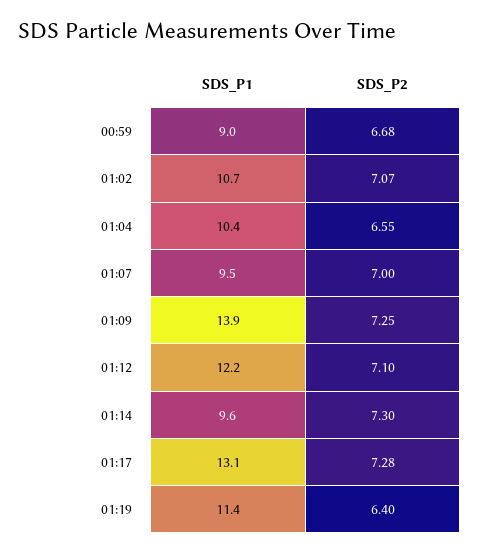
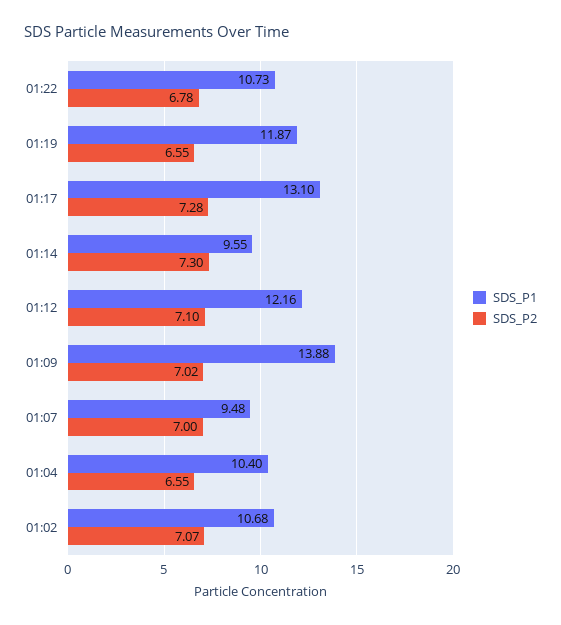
SDS_P1, 00:59: 9 -> none
SDS_P2, 00:59: 6.68 -> none
SDS_P2, 01:09: 7.25 -> 7.02
SDS_P1, 01:19: 11.4 -> 11.87
SDS_P2, 01:19: 6.4 -> 6.55
SDS_P1, 01:22: none -> 10.73
SDS_P2, 01:22: none -> 6.78

